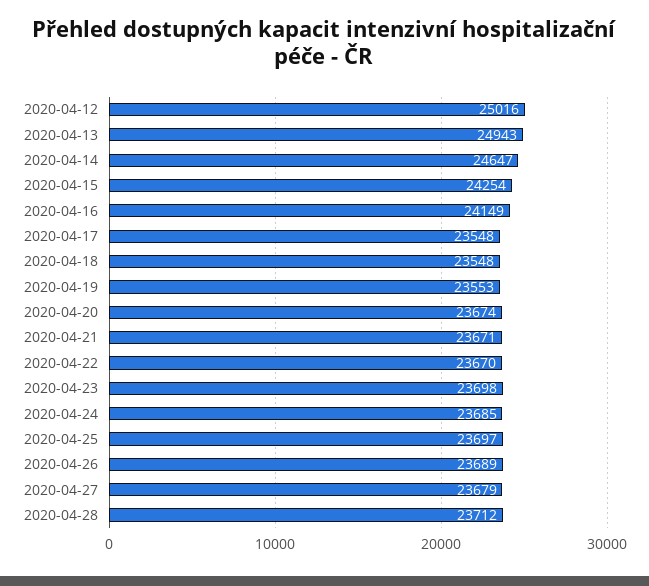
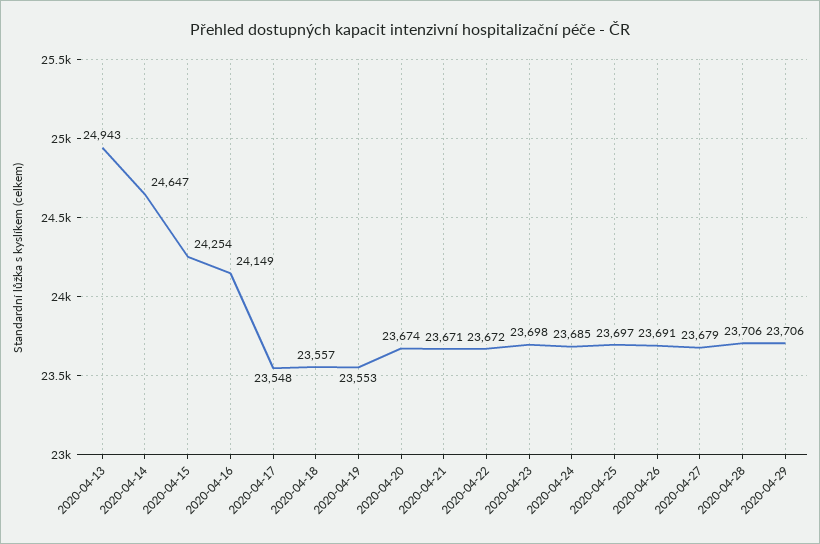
2020-04-12: 25016 -> none
2020-04-18: 23548 -> 23557
2020-04-22: 23670 -> 23672
2020-04-26: 23689 -> 23691
2020-04-28: 23712 -> 23706
2020-04-29: none -> 23706

